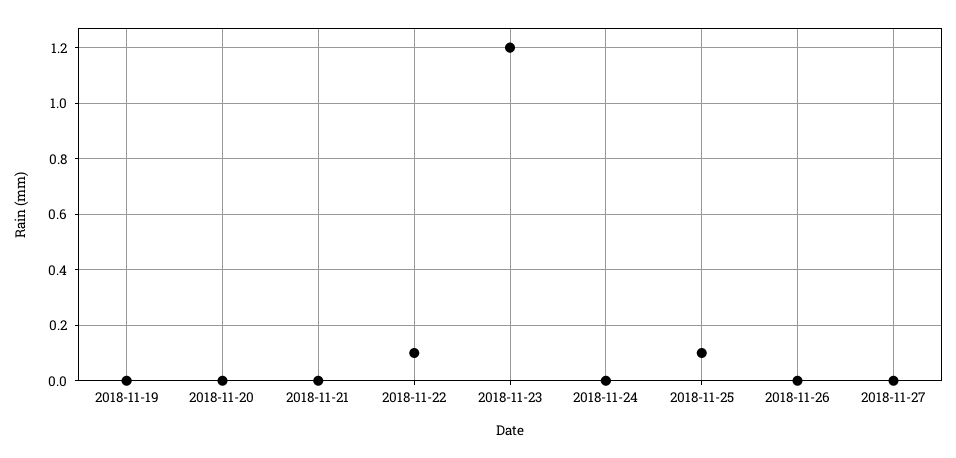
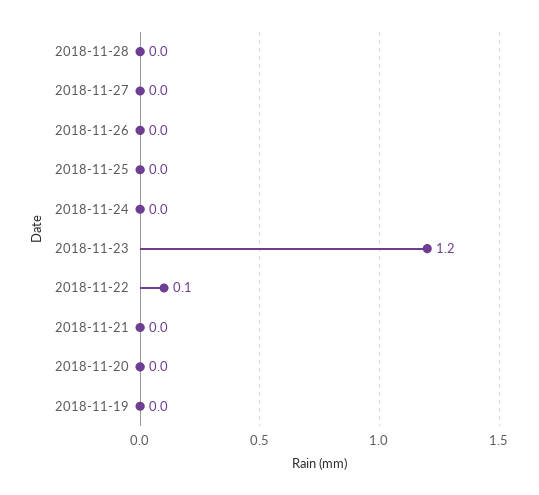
2018-11-25: 0.1 -> 0
2018-11-28: none -> 0

